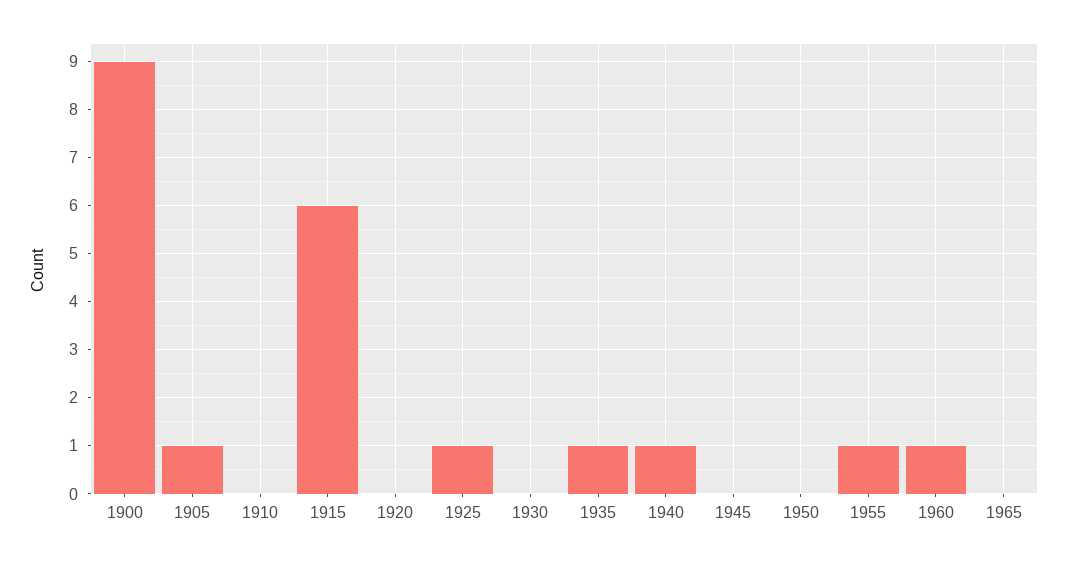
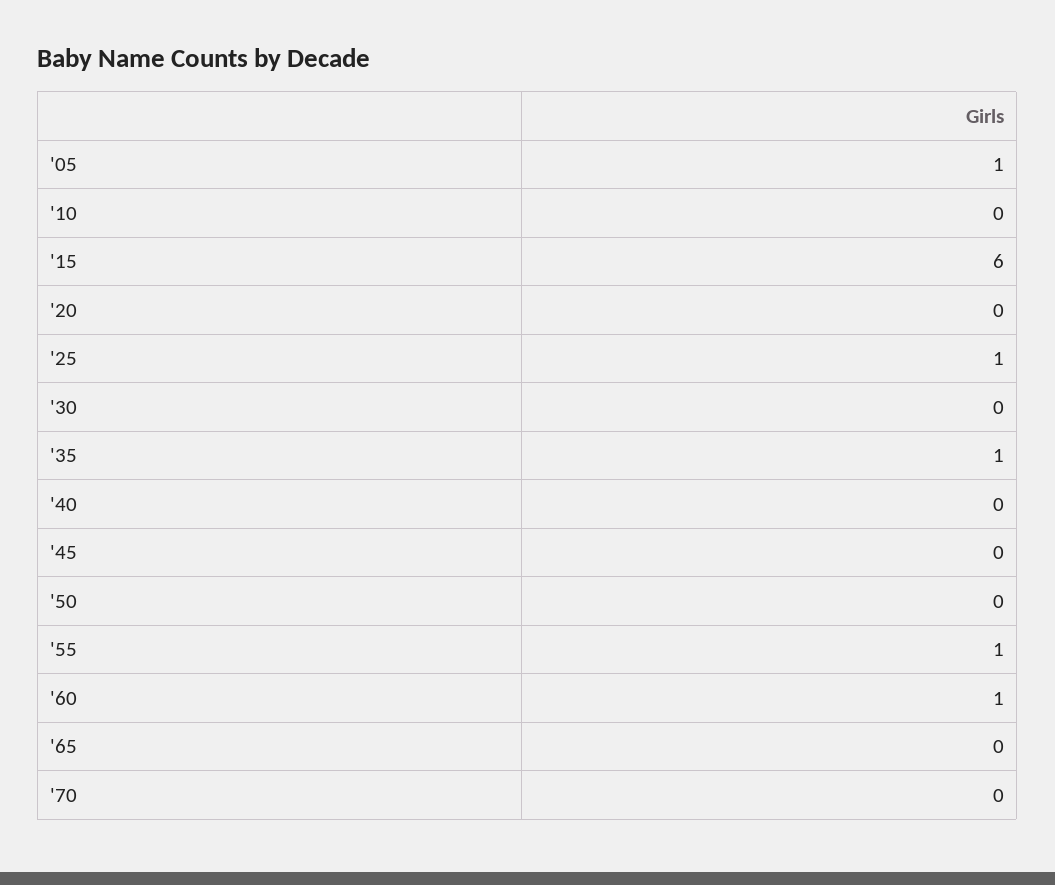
1900: 9 -> none
1940: 1 -> 0
'70: none -> 0

